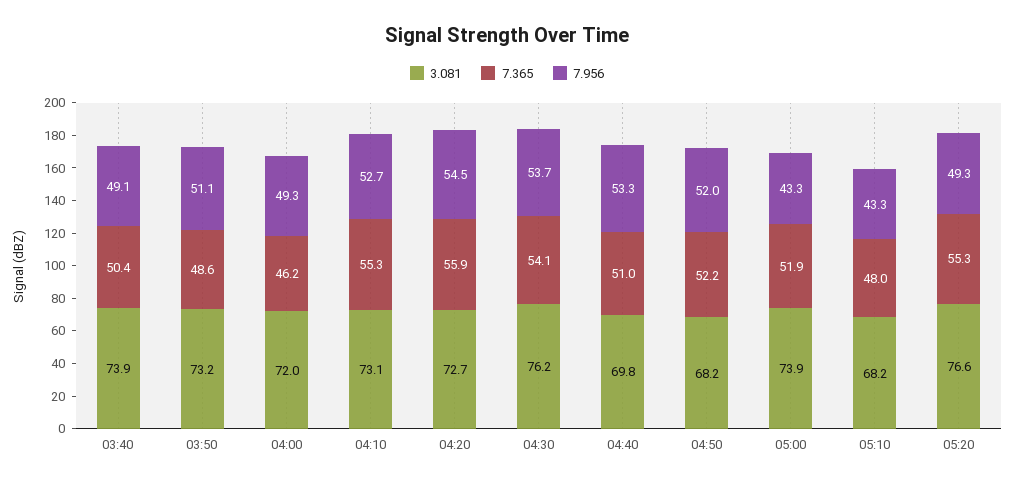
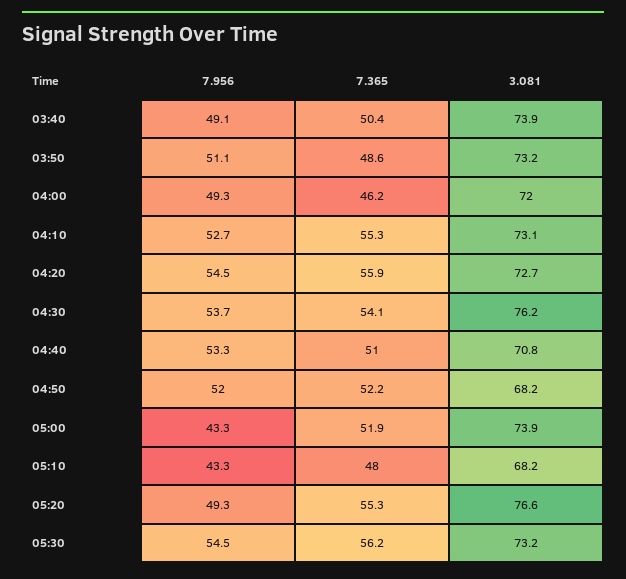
3.081, 04:40: 69.8 -> 70.8
7.956, 05:30: none -> 54.5
7.365, 05:30: none -> 56.2
3.081, 05:30: none -> 73.2

